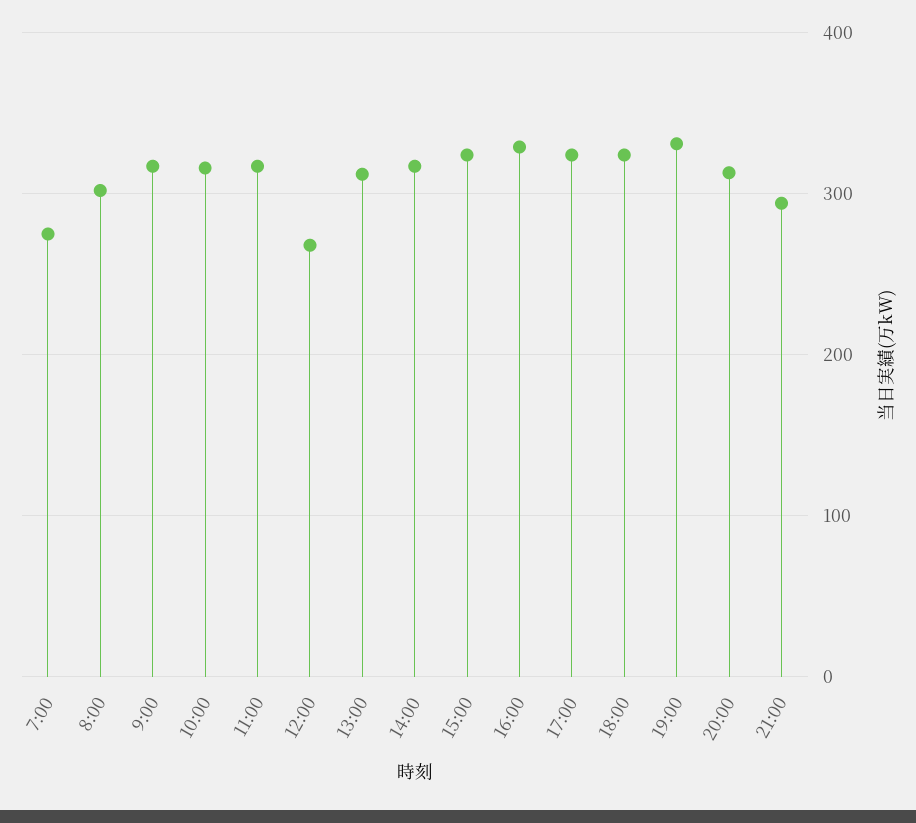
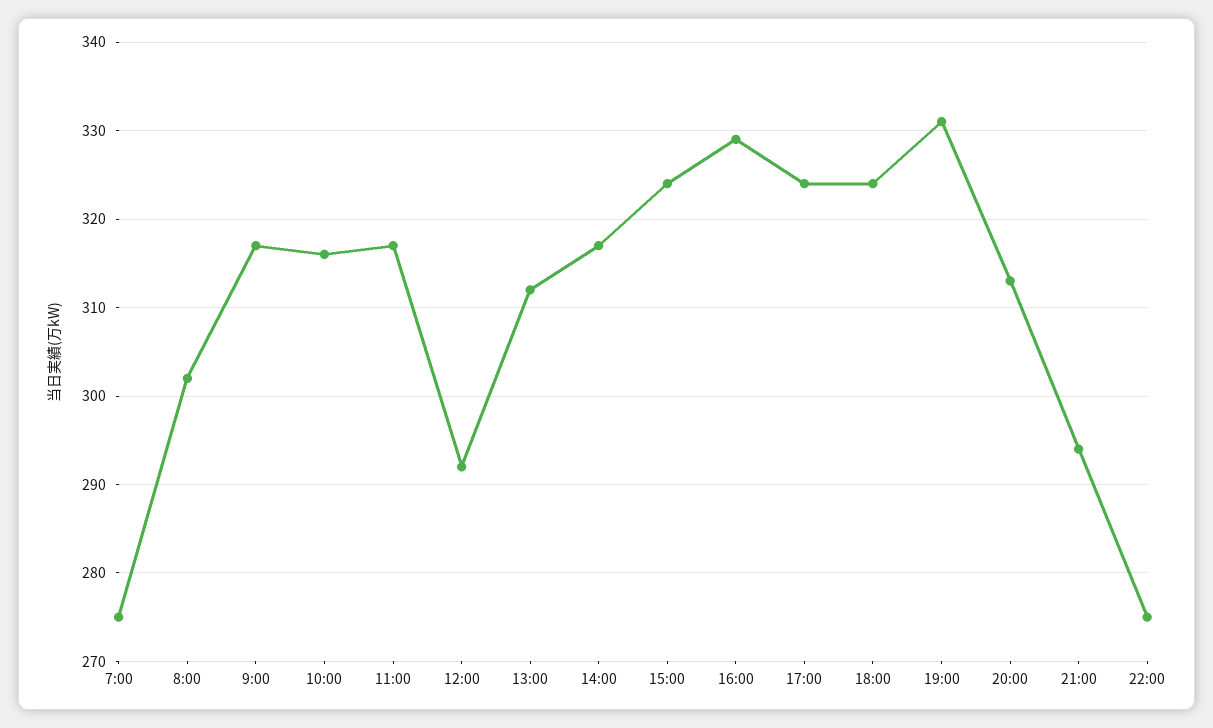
12:00: 270 -> 292
22:00: none -> 275

